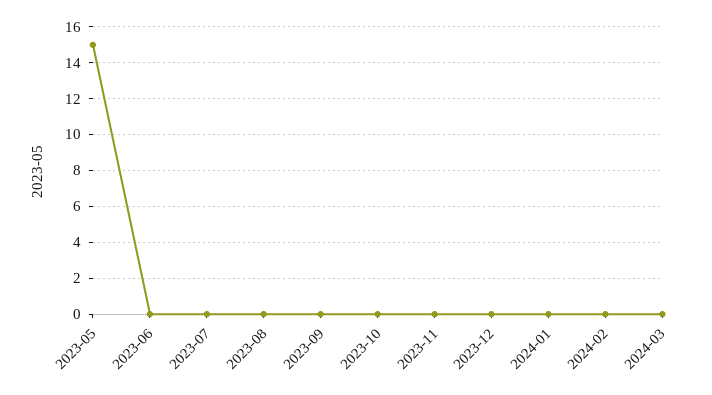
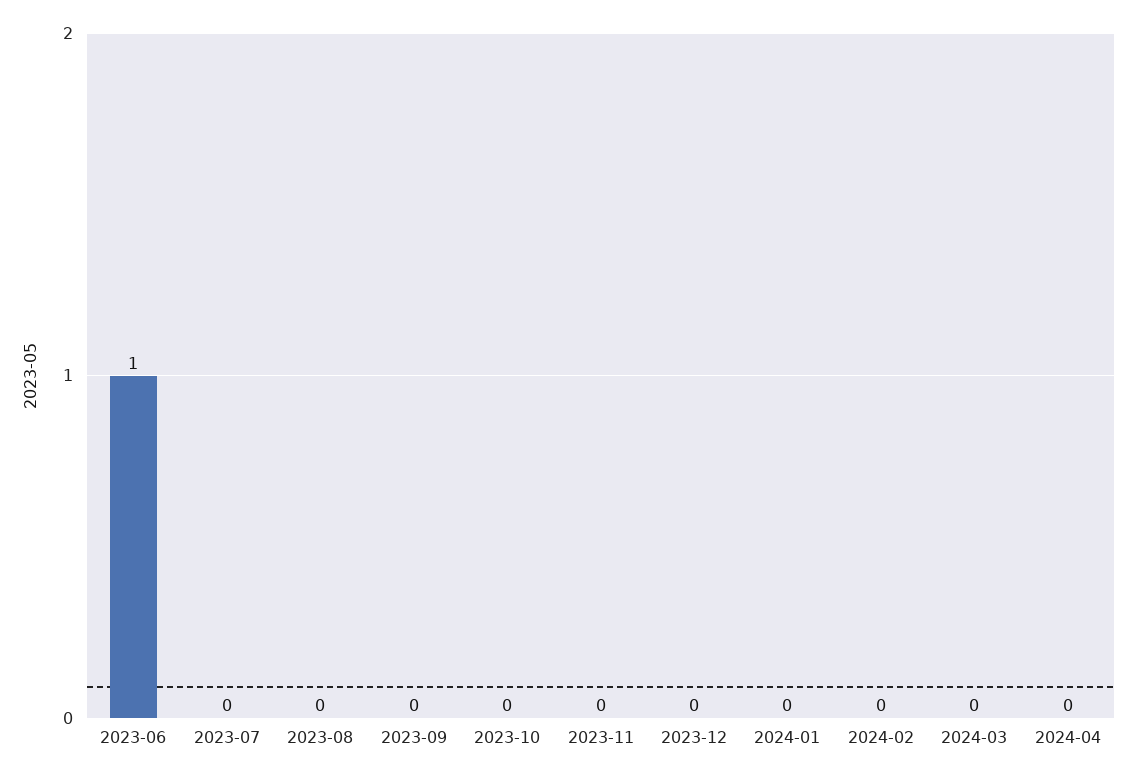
2023-05: 15 -> none
2023-06: 0 -> 1
2024-04: none -> 0

